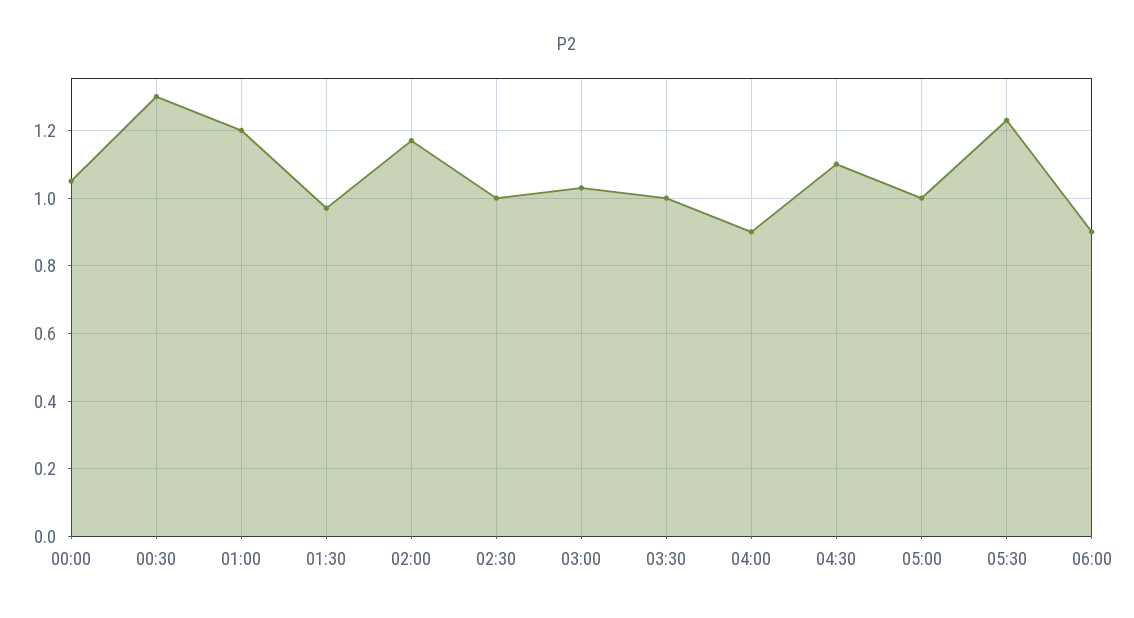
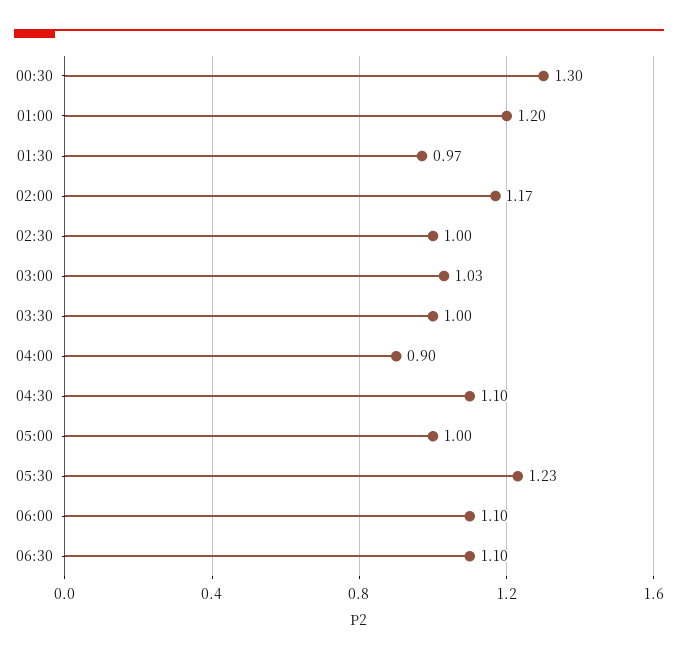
00:00: 1.05 -> none
06:00: 0.9 -> 1.1
06:30: none -> 1.1

